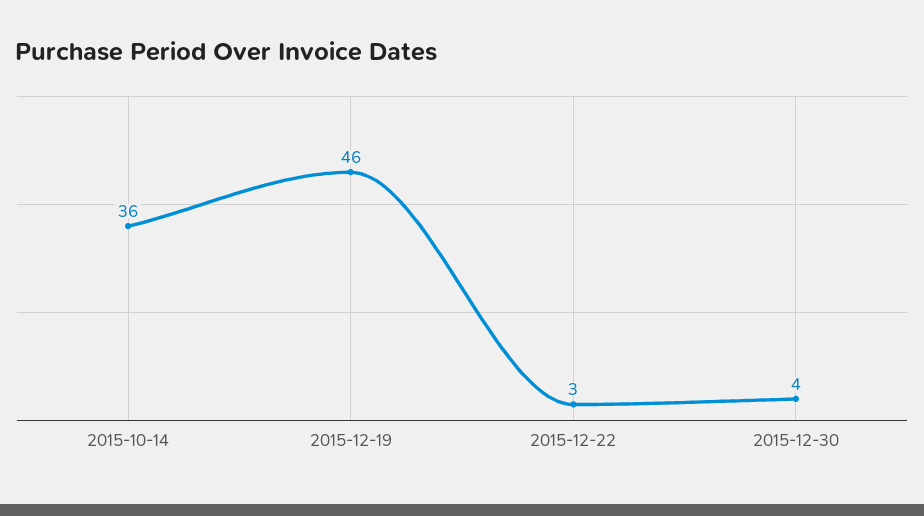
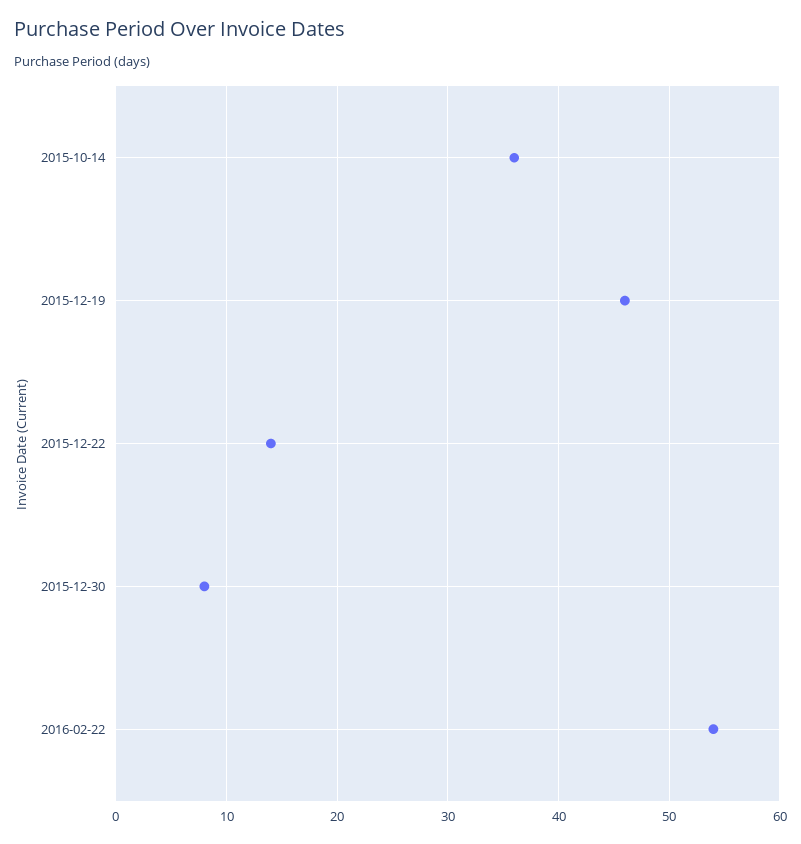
2015-12-22: 3 -> 14
2015-12-30: 4 -> 8
2016-02-22: none -> 54

